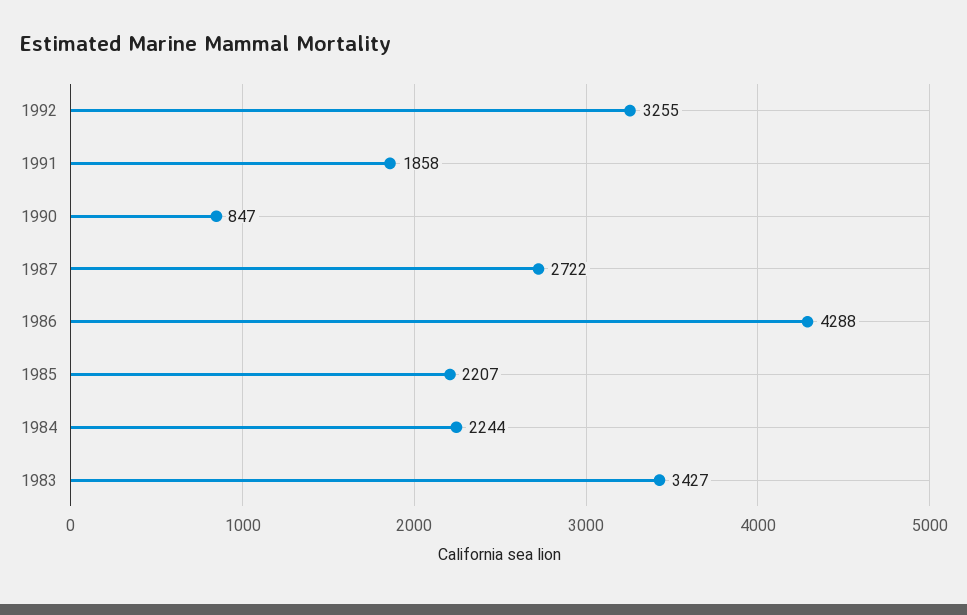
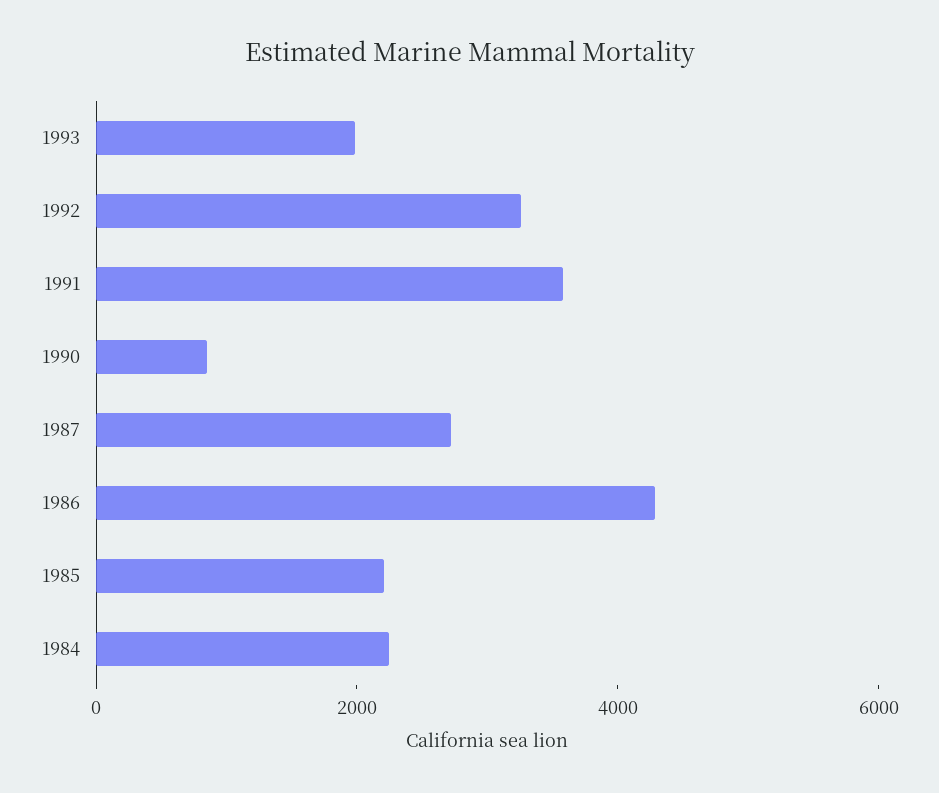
1991: 1858 -> 3500
1983: 3427 -> none
1993: none -> 2000

